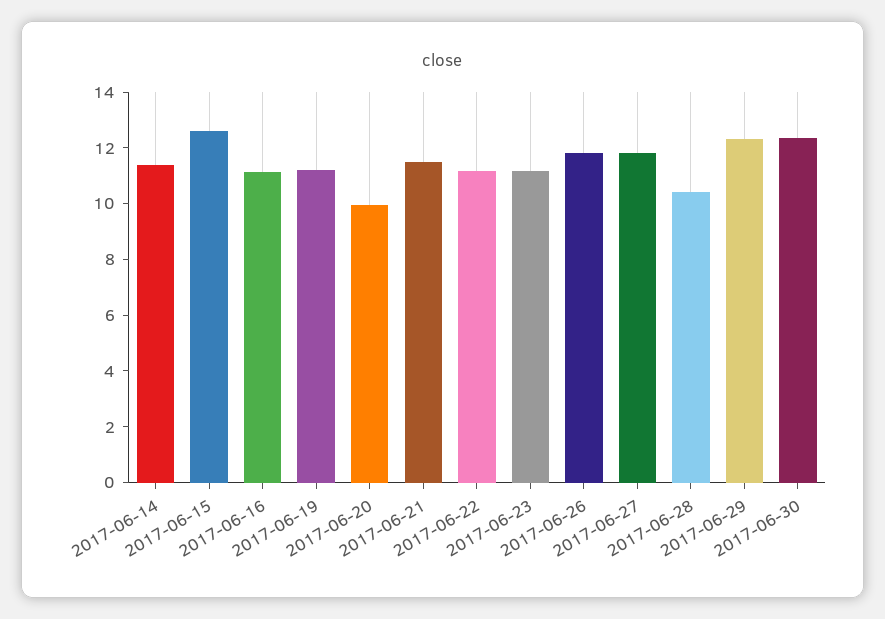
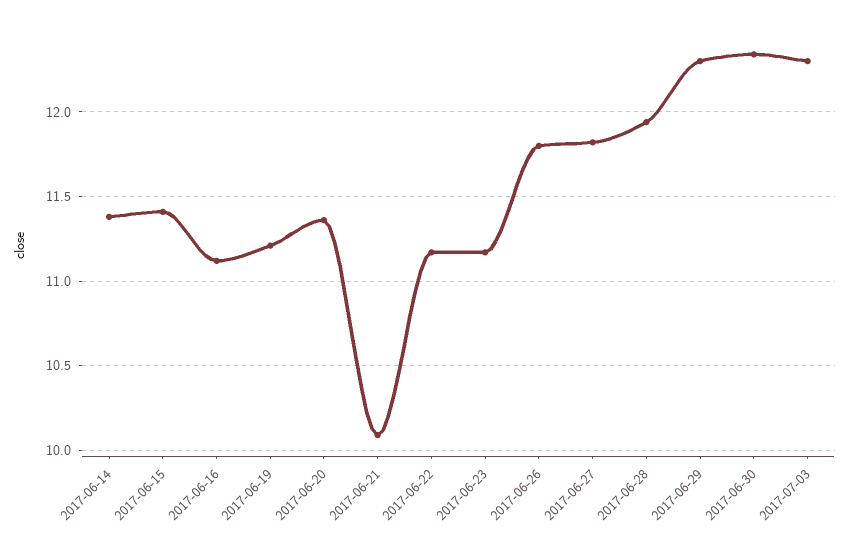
2017-06-15: 12.5 -> 11.4
2017-06-20: 10 -> 11.35
2017-06-21: 11.5 -> 10.1
2017-06-28: 10.5 -> 11.95
2017-07-03: none -> 12.3

